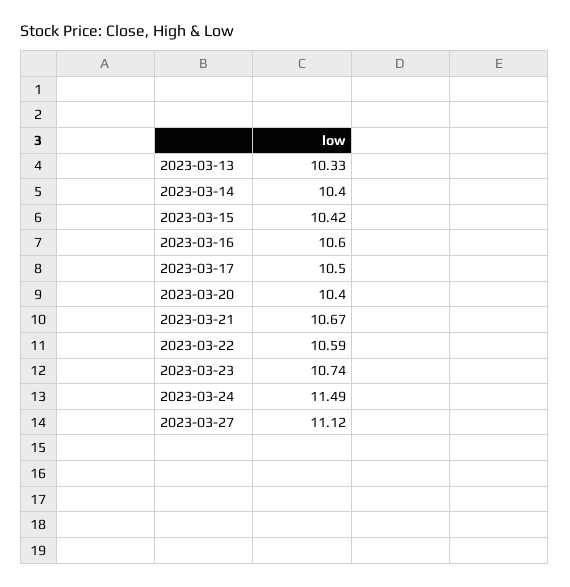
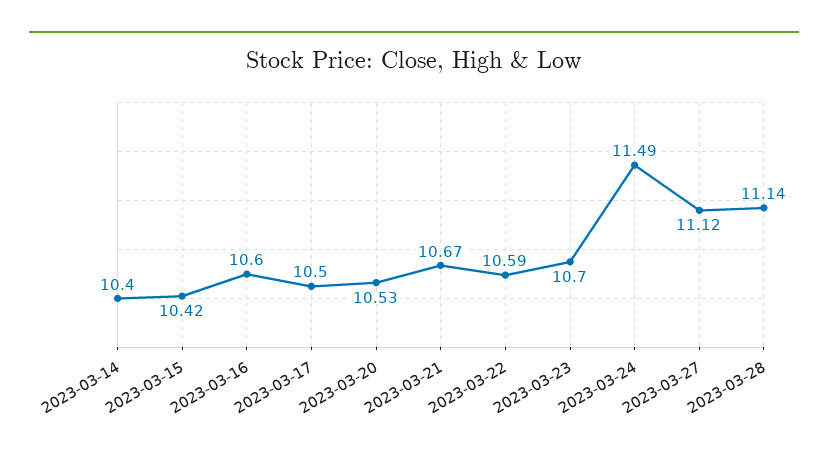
2023-03-13: 10.33 -> none
2023-03-20: 10.4 -> 10.53
2023-03-23: 10.74 -> 10.7
2023-03-28: none -> 11.14

